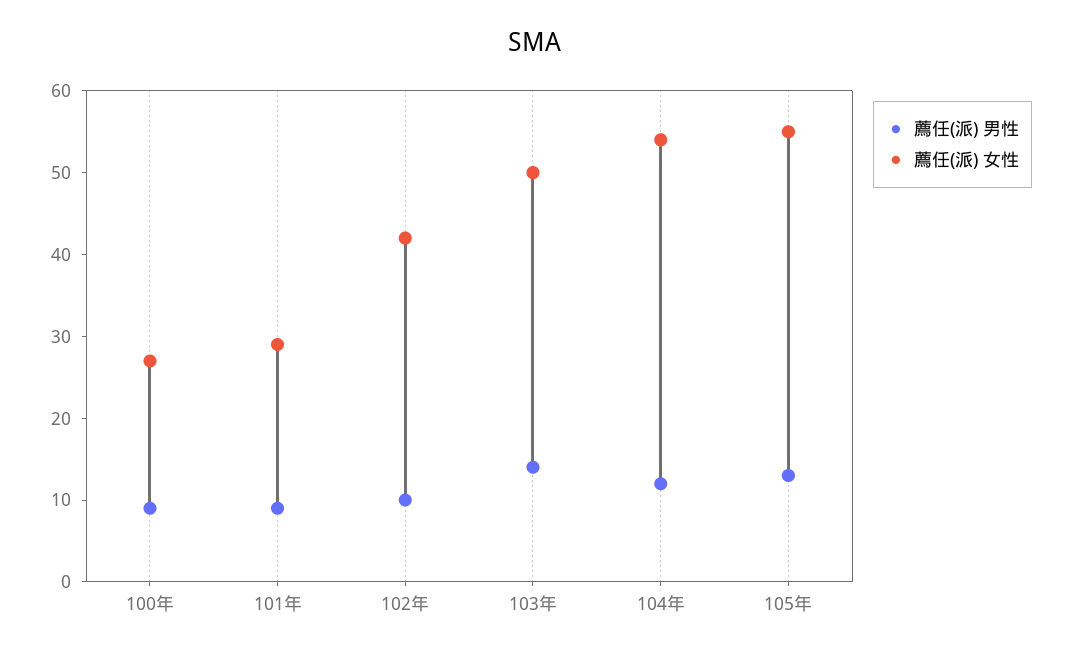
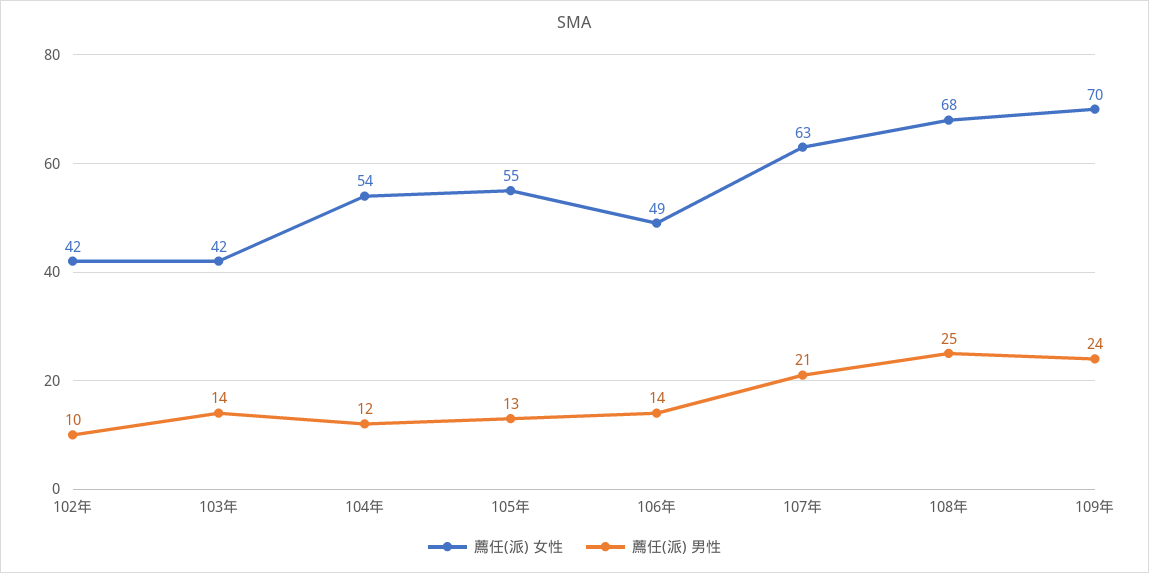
薦任(派) 男性, 100年: 9 -> none
薦任(派) 女性, 100年: 27 -> none
薦任(派) 男性, 101年: 9 -> none
薦任(派) 女性, 101年: 29 -> none
薦任(派) 女性, 103年: 50 -> 42
薦任(派) 女性, 106年: none -> 49
薦任(派) 男性, 106年: none -> 14
薦任(派) 女性, 107年: none -> 63
薦任(派) 男性, 107年: none -> 21
薦任(派) 女性, 108年: none -> 68
薦任(派) 男性, 108年: none -> 25
薦任(派) 女性, 109年: none -> 70
薦任(派) 男性, 109年: none -> 24

